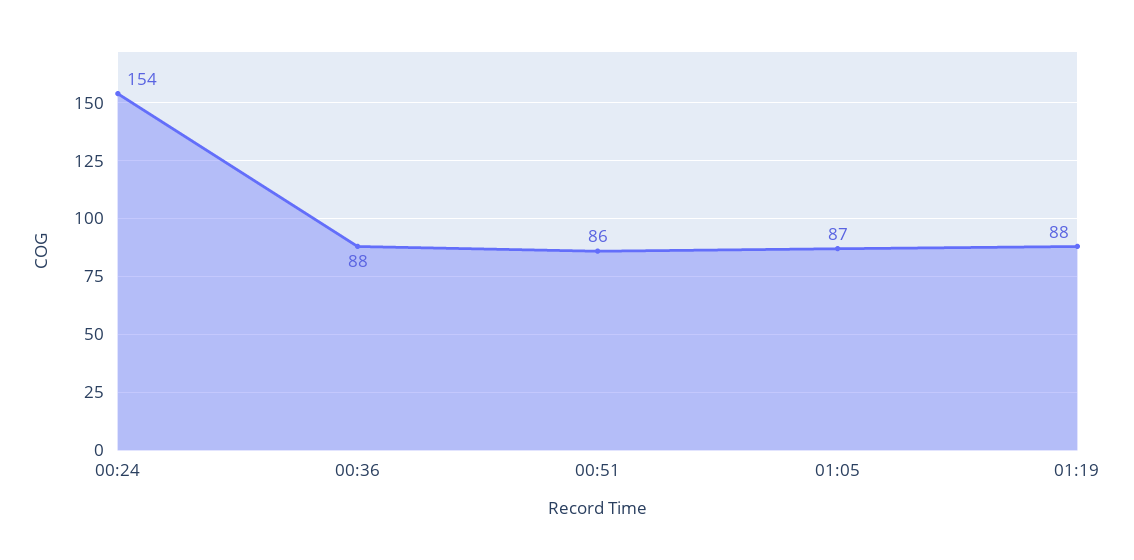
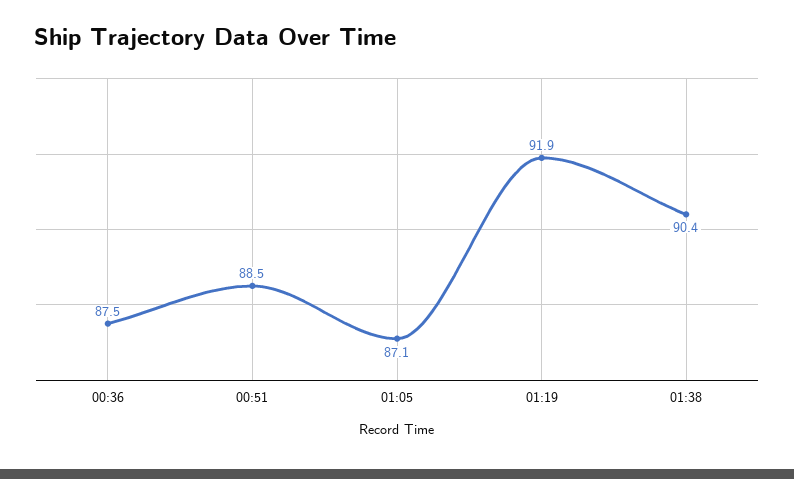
00:24: 154 -> none
00:51: 86 -> 88.5
01:19: 88 -> 91.9
01:38: none -> 90.4

